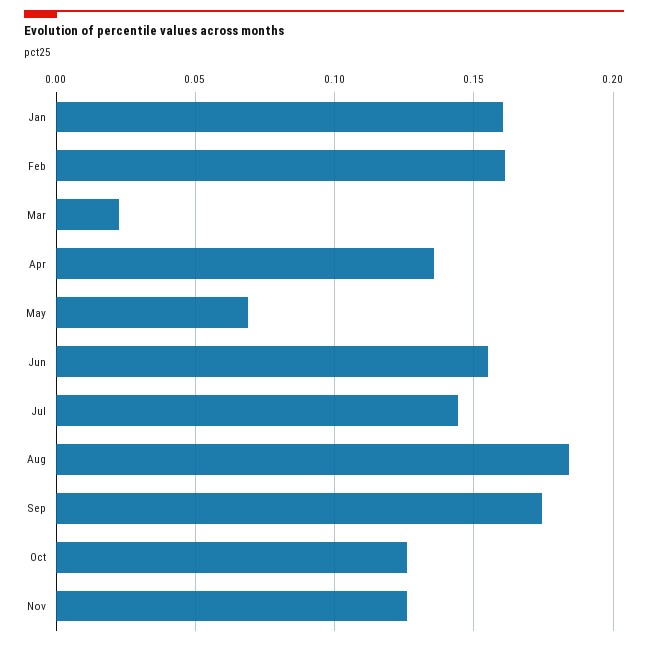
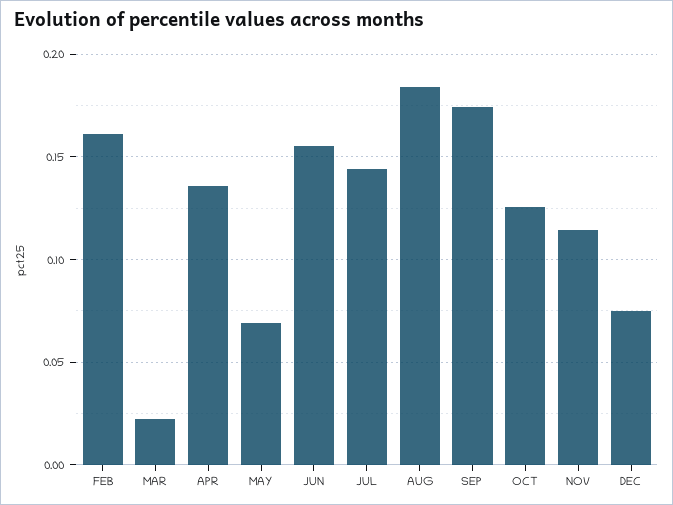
Jan: 0.16 -> none
Nov: 0.125 -> 0.115
DEC: none -> 0.075

